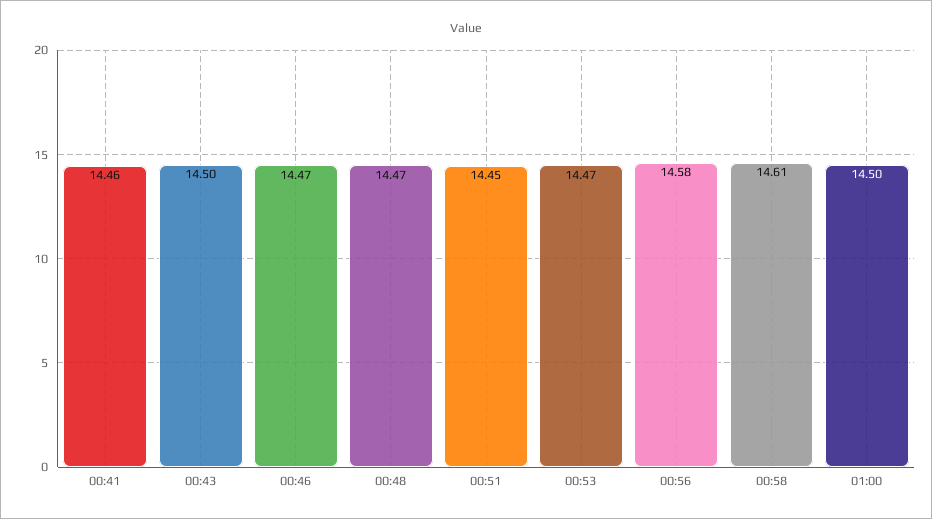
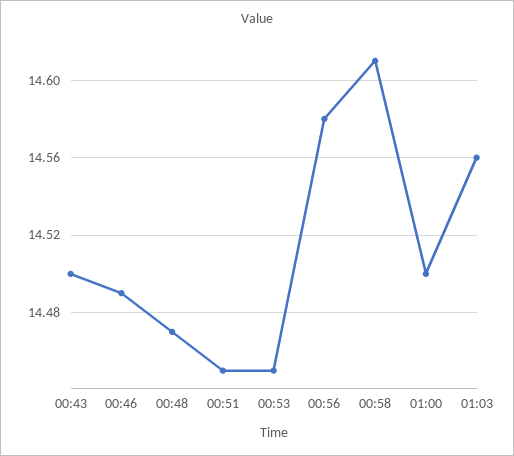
00:41: 14.46 -> none
00:46: 14.47 -> 14.49
00:53: 14.47 -> 14.45
01:03: none -> 14.56

